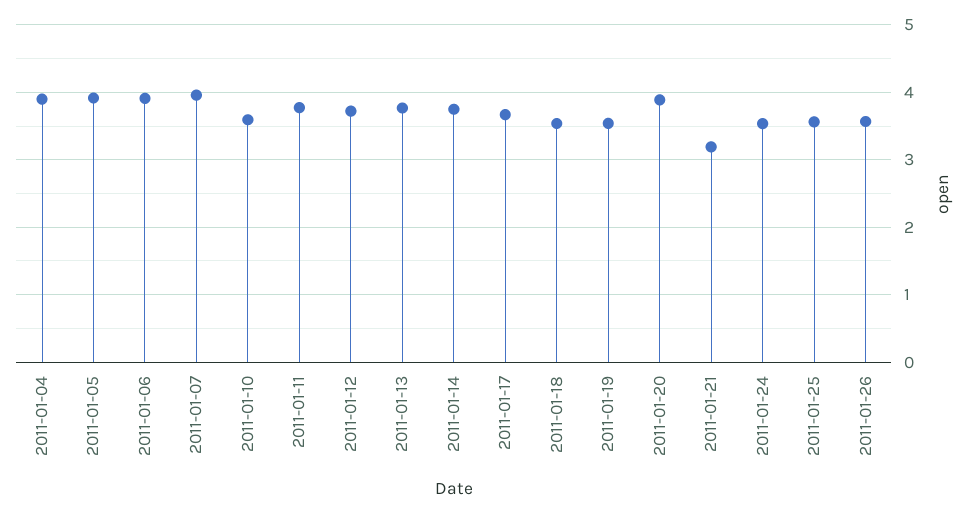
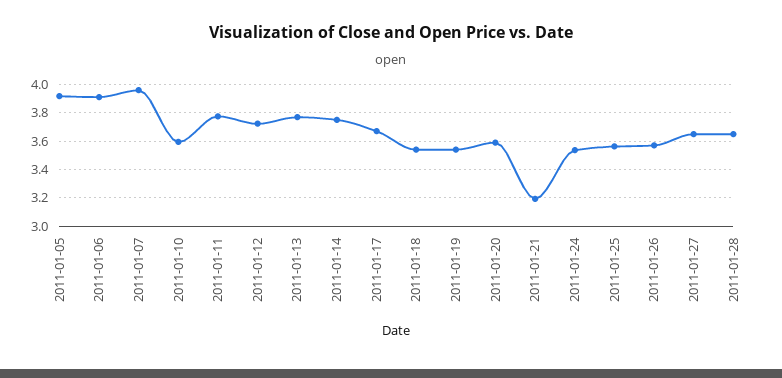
2011-01-04: 3.9 -> none
2011-01-20: 3.9 -> 3.6
2011-01-27: none -> 3.65
2011-01-28: none -> 3.65

